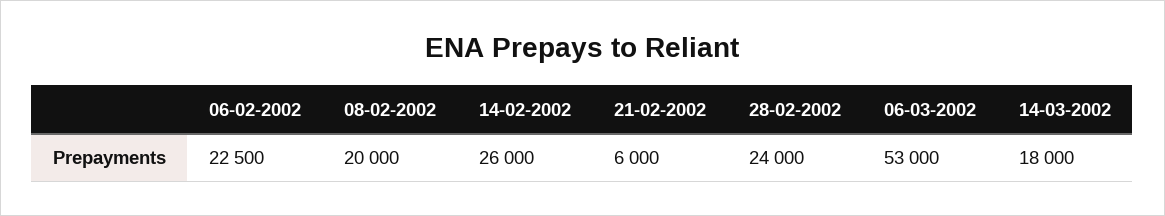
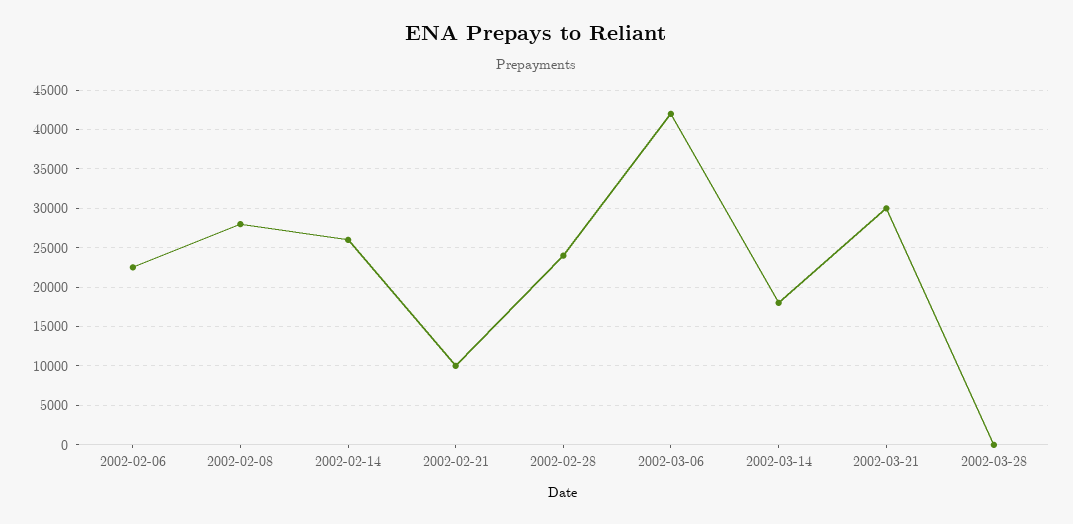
08-02-2002: 20000 -> 28000
21-02-2002: 6000 -> 10000
06-03-2002: 53000 -> 42000
2002-03-21: none -> 30000
2002-03-28: none -> 0

